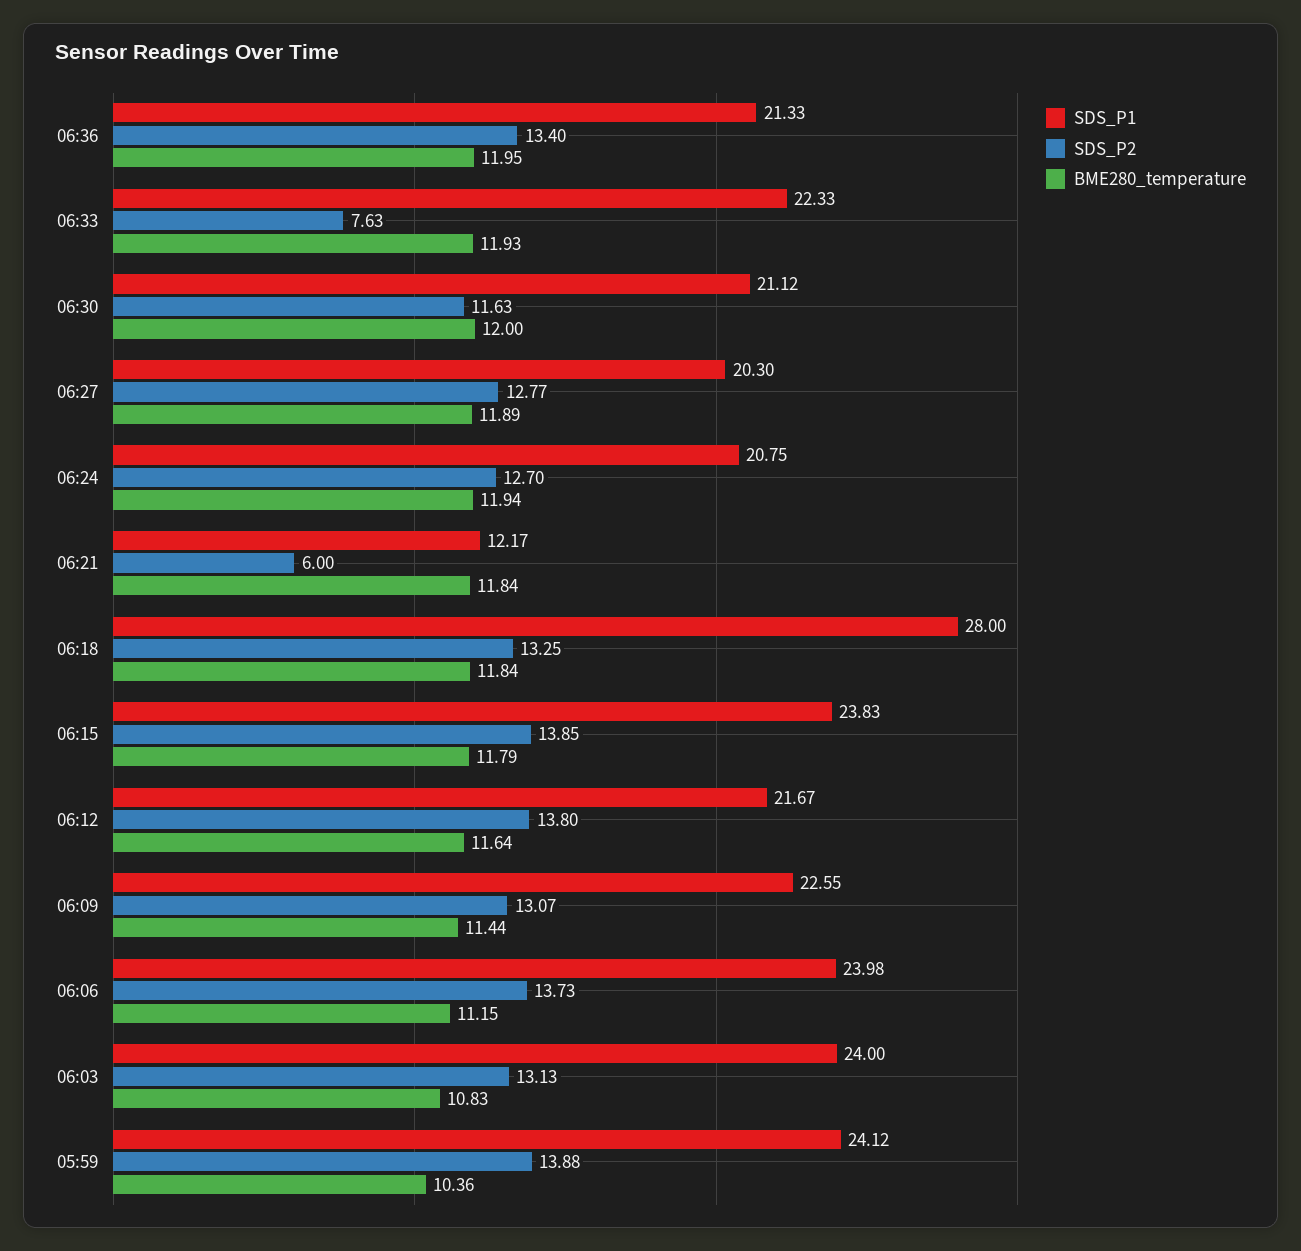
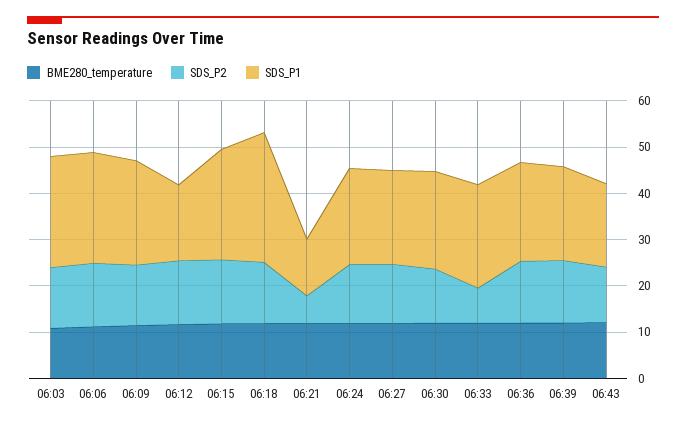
SDS_P1, 06:12: 21.67 -> 16
SDS_P1, 05:59: 24.12 -> none
SDS_P2, 05:59: 13.88 -> none
BME280_temperature, 05:59: 10.36 -> none
BME280_temperature, 06:39: none -> 12
SDS_P2, 06:39: none -> 14
SDS_P1, 06:39: none -> 20
BME280_temperature, 06:43: none -> 12
SDS_P2, 06:43: none -> 12
SDS_P1, 06:43: none -> 18

